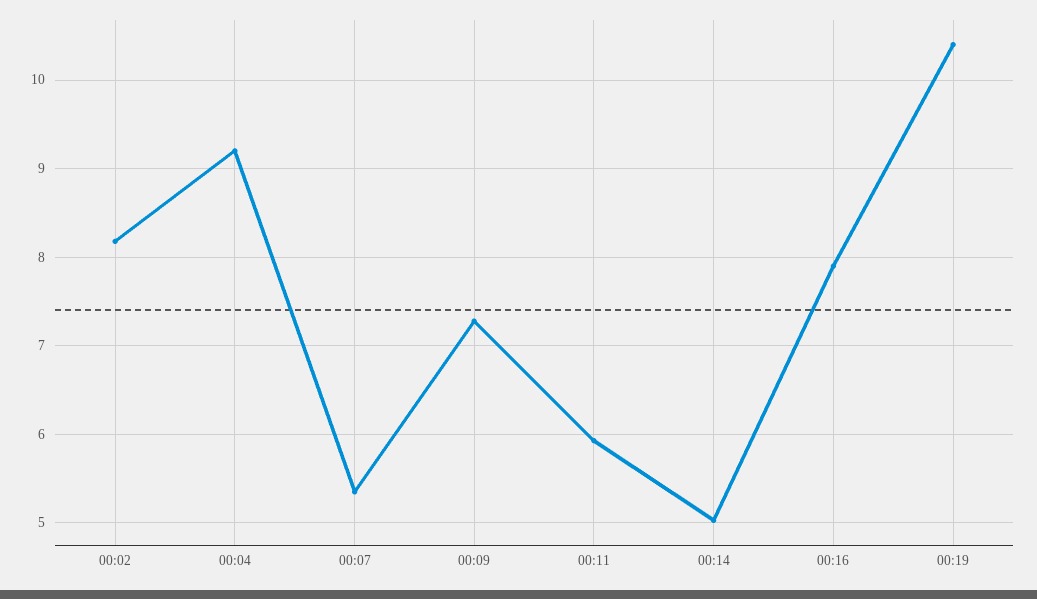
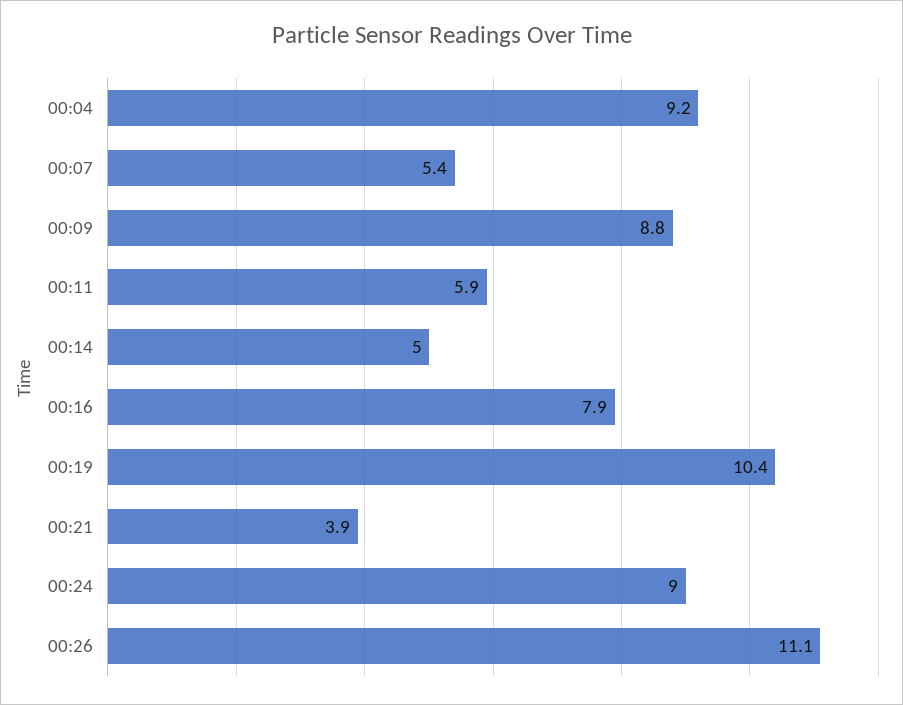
00:02: 8.2 -> none
00:09: 7.3 -> 8.8
00:21: none -> 3.9
00:24: none -> 9
00:26: none -> 11.1

